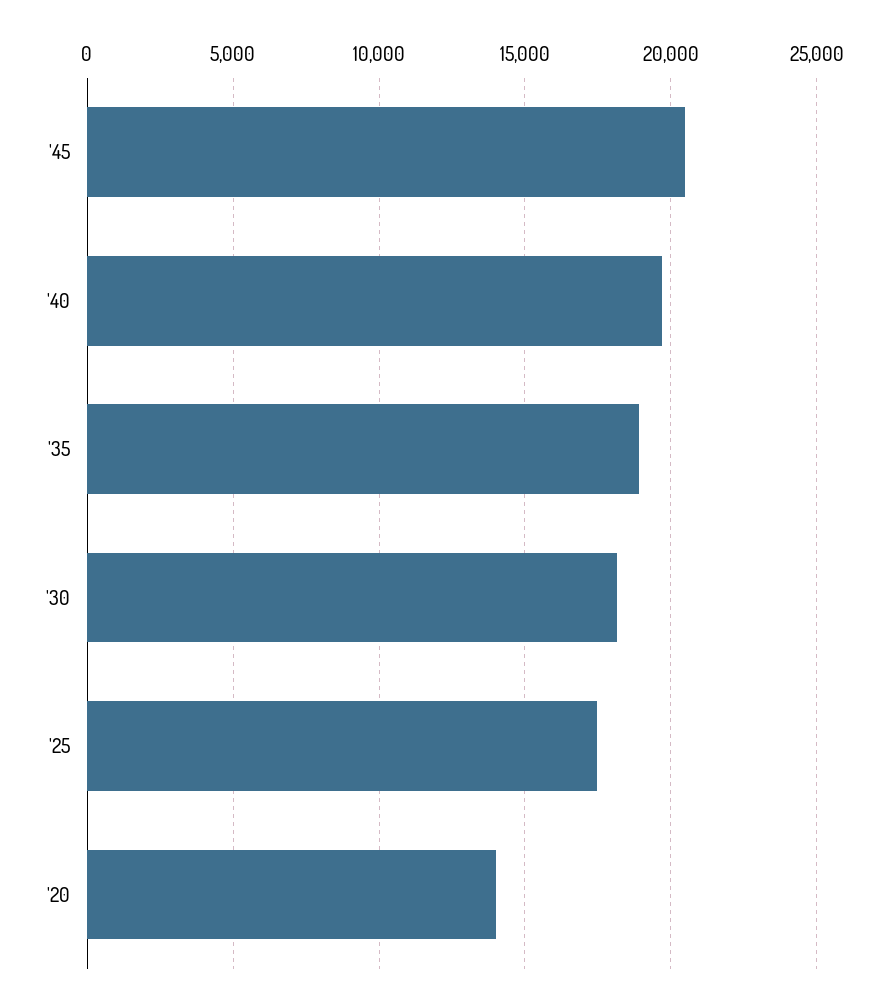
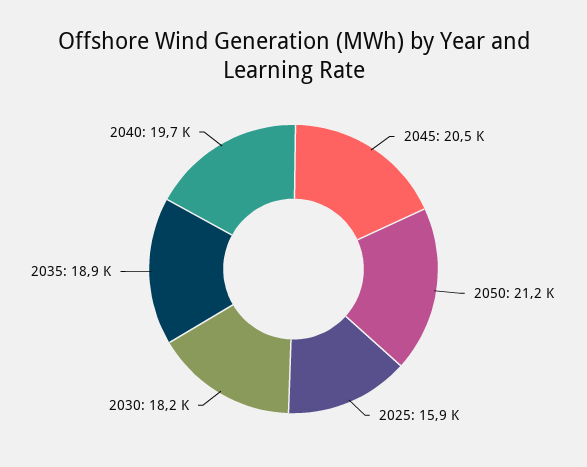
'25: 17500 -> 15900
'20: 14000 -> none
2050: none -> 21200

